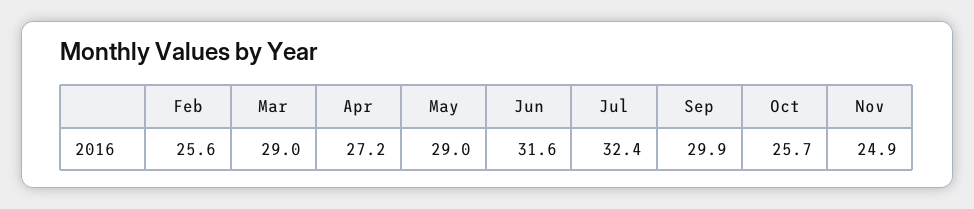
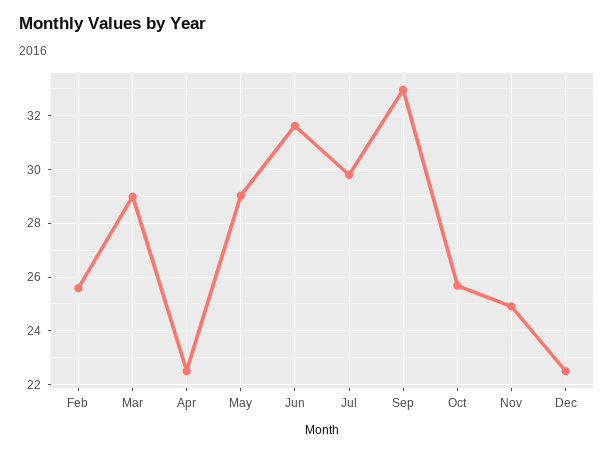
Apr: 27.2 -> 22.5
Jul: 32.4 -> 29.75
Sep: 29.9 -> 33
Dec: none -> 22.5

